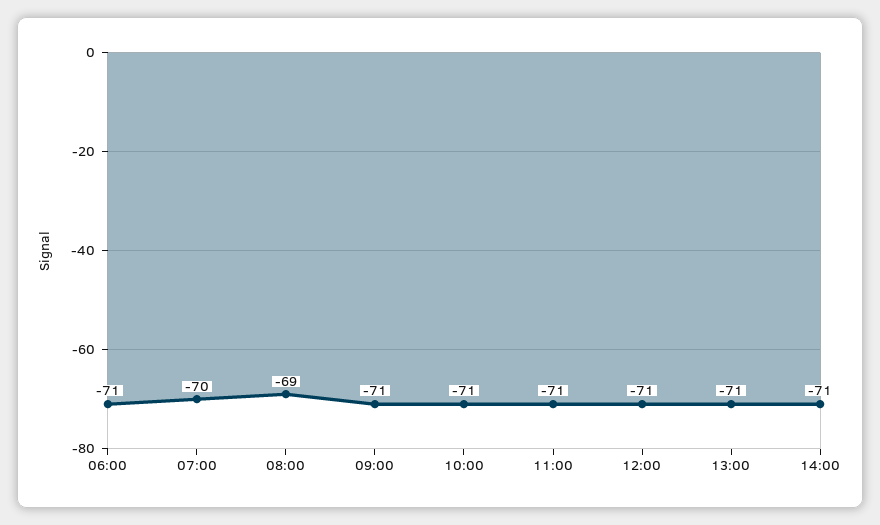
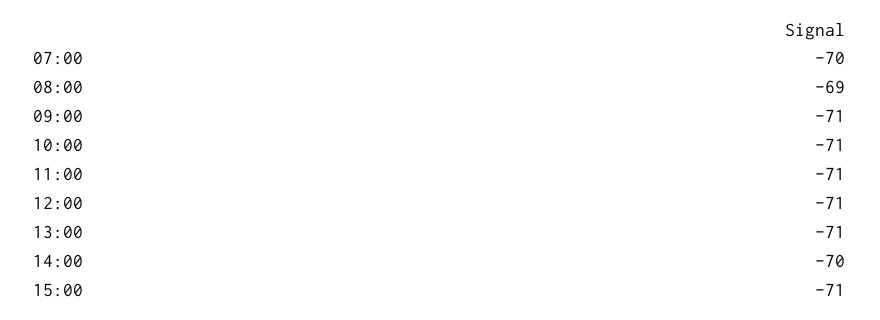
06:00: -71 -> none
14:00: -71 -> -70
15:00: none -> -71

